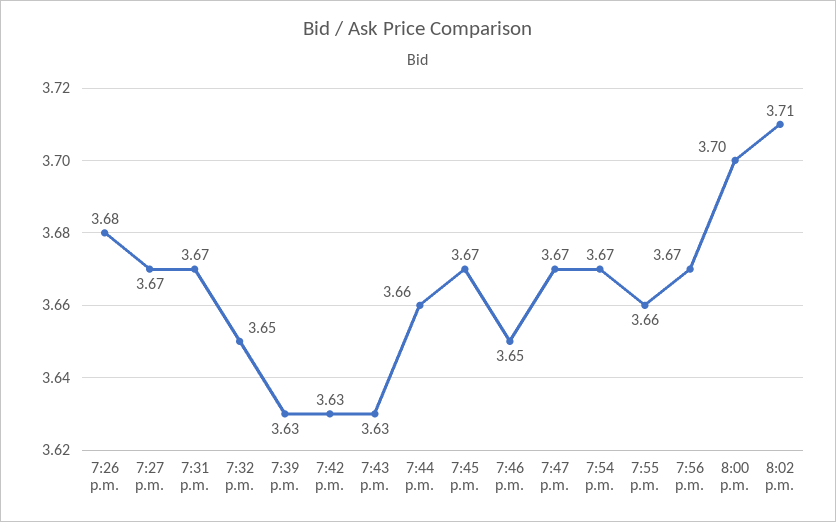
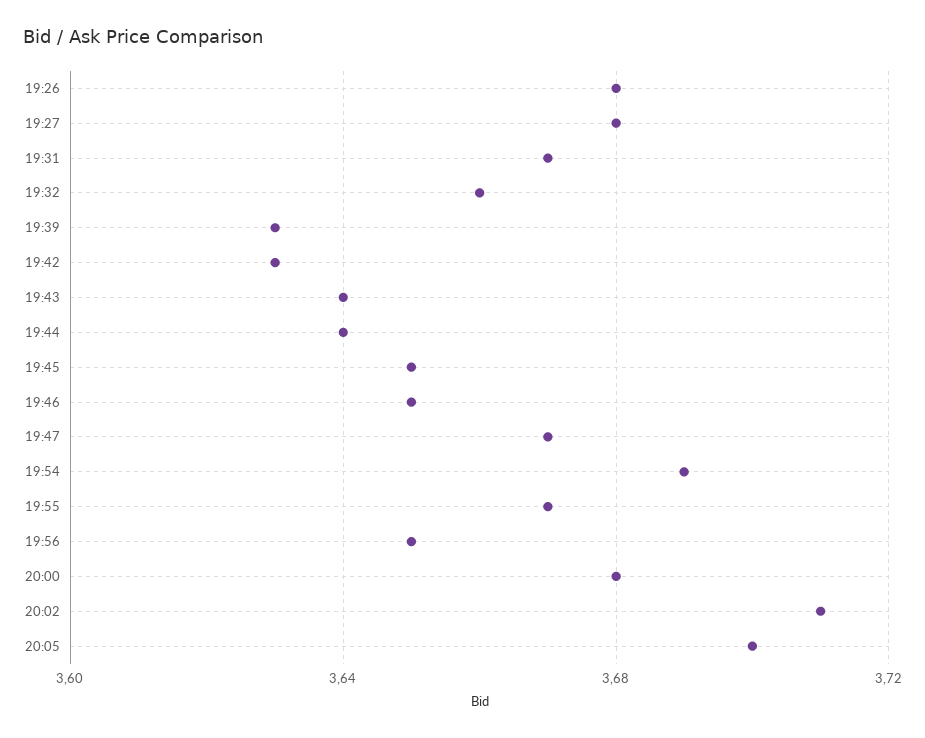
7:27 p.m.: 3.67 -> 3.68
7:32 p.m.: 3.65 -> 3.66
7:43 p.m.: 3.63 -> 3.64
7:44 p.m.: 3.66 -> 3.64
7:45 p.m.: 3.67 -> 3.65
7:54 p.m.: 3.67 -> 3.69
7:55 p.m.: 3.66 -> 3.67
7:56 p.m.: 3.67 -> 3.65
8:00 p.m.: 3.7 -> 3.68
20:05: none -> 3.7

